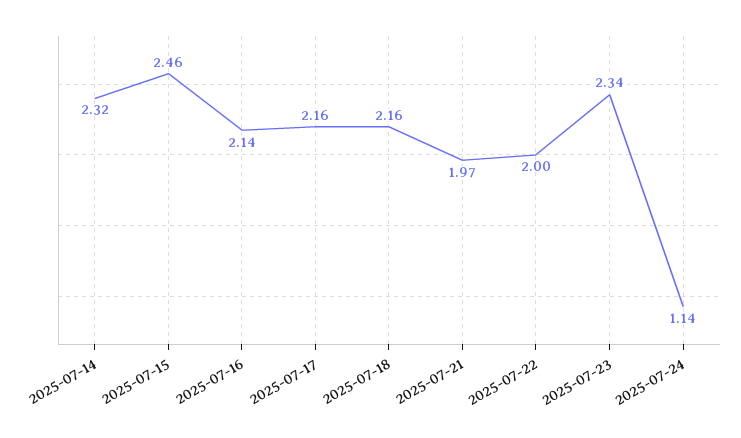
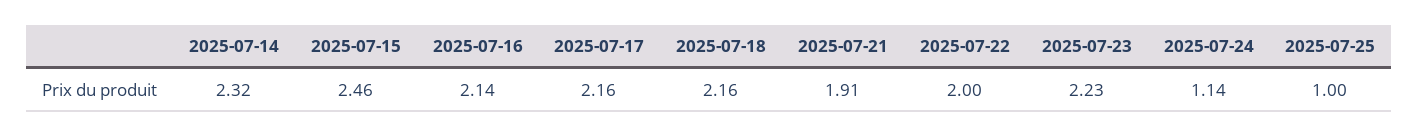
2025-07-21: 1.97 -> 1.91
2025-07-23: 2.34 -> 2.23
2025-07-25: none -> 1

